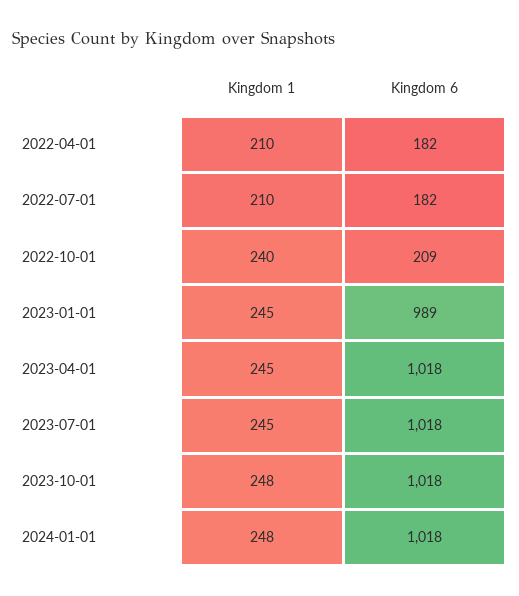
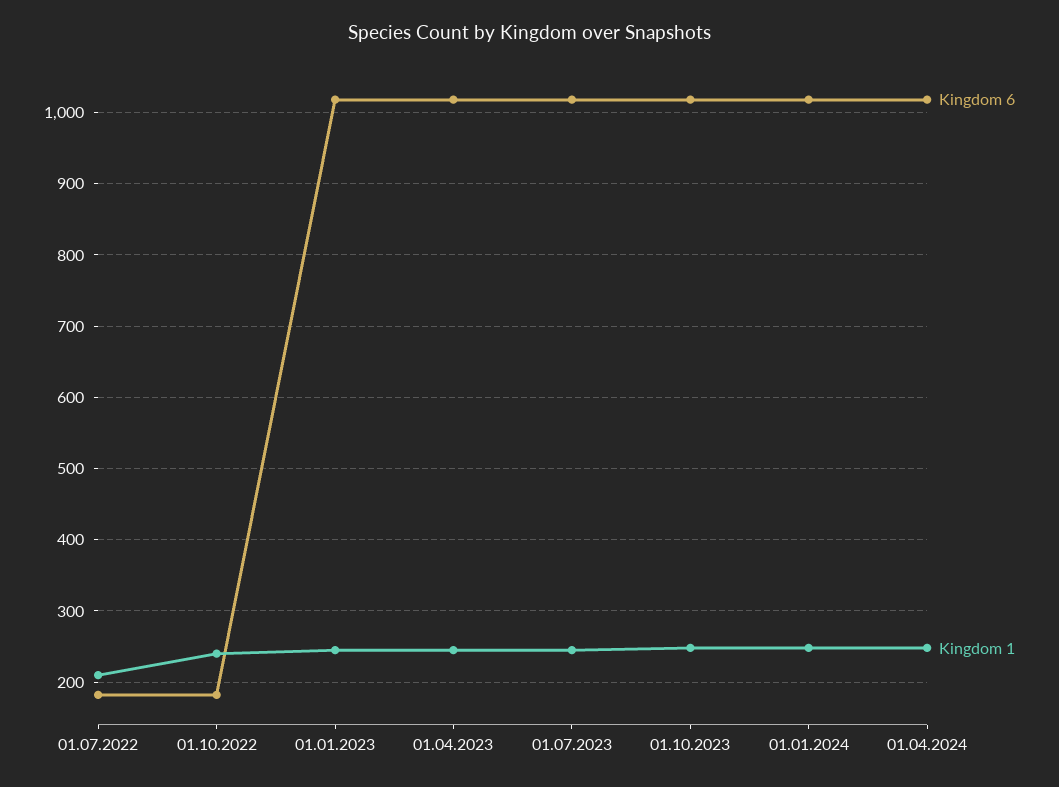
Kingdom 1, 2022-04-01: 210 -> none
Kingdom 6, 2022-04-01: 182 -> none
Kingdom 6, 2022-10-01: 209 -> 180
Kingdom 6, 2023-01-01: 989 -> 1020
Kingdom 6, 01.04.2024: none -> 1020
Kingdom 1, 01.04.2024: none -> 250

